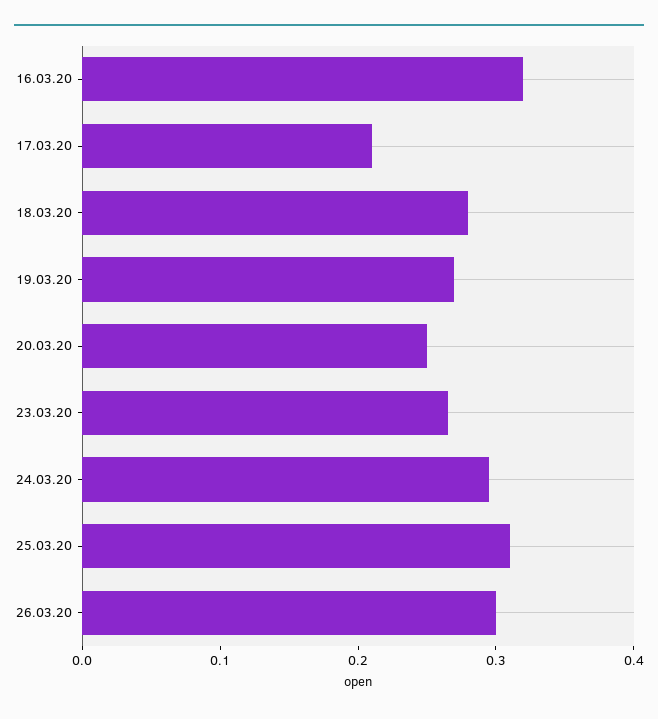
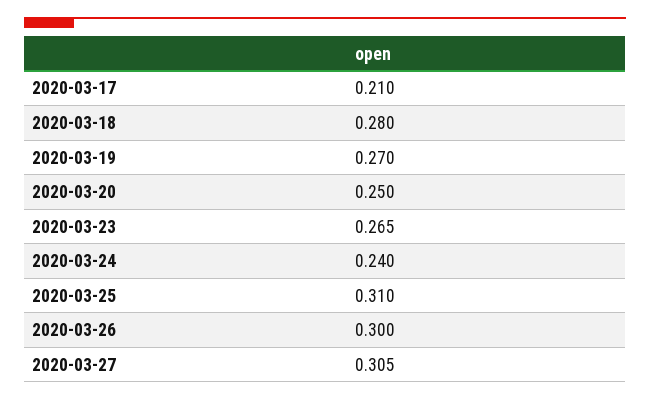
16.03.20: 0.32 -> none
24.03.20: 0.3 -> 0.24
2020-03-27: none -> 0.305

